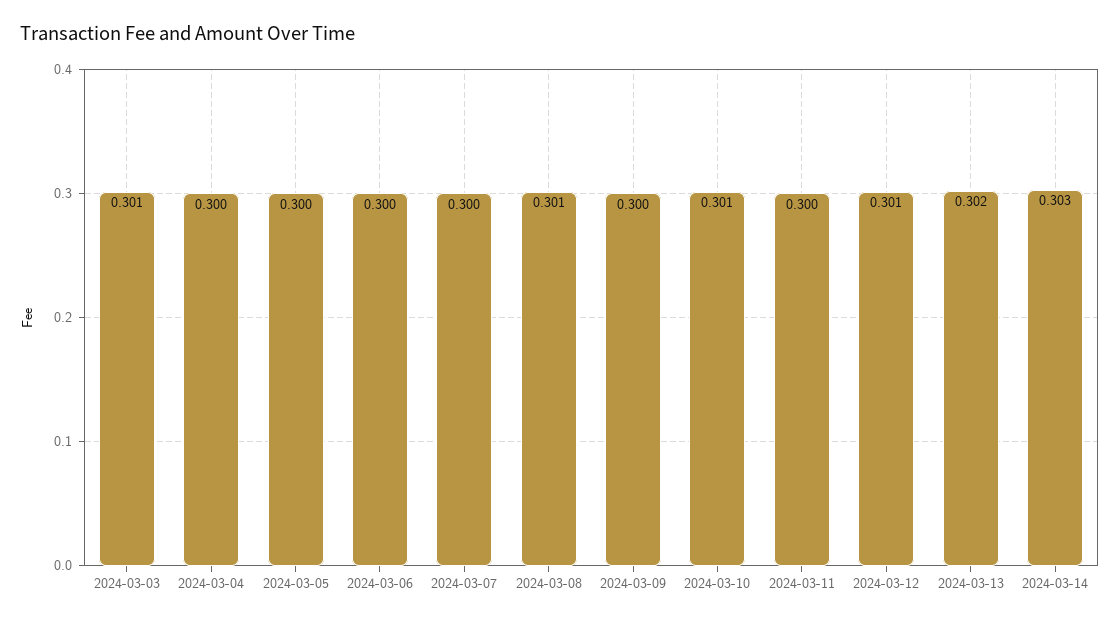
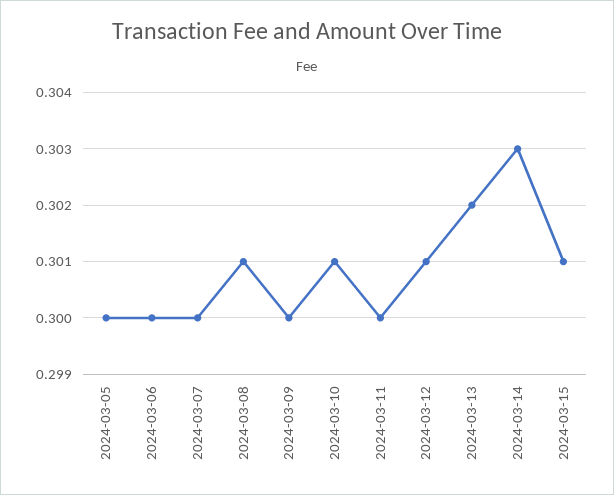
2024-03-03: 0.301 -> none
2024-03-04: 0.3 -> none
2024-03-15: none -> 0.301

